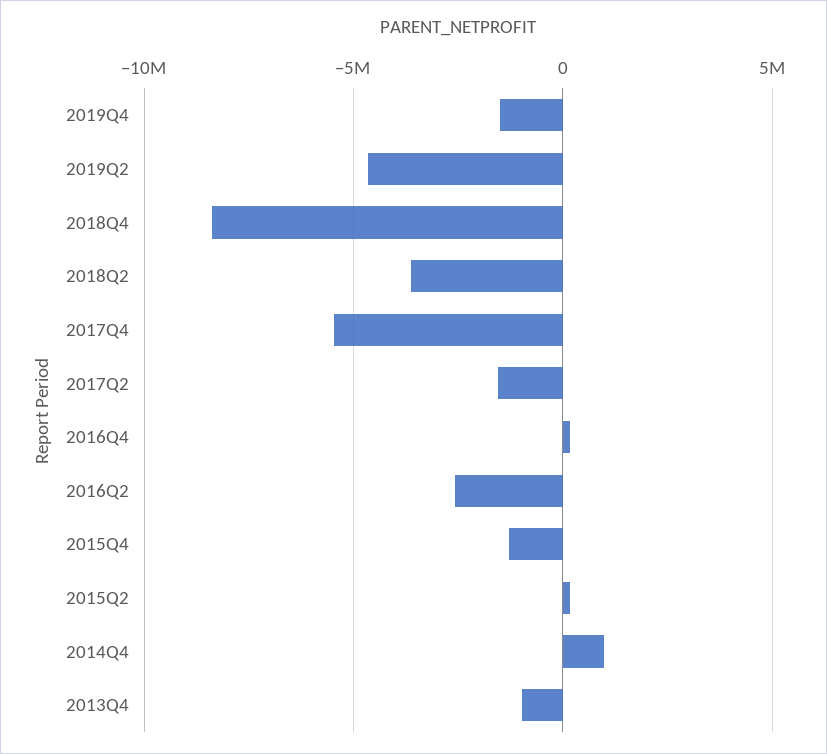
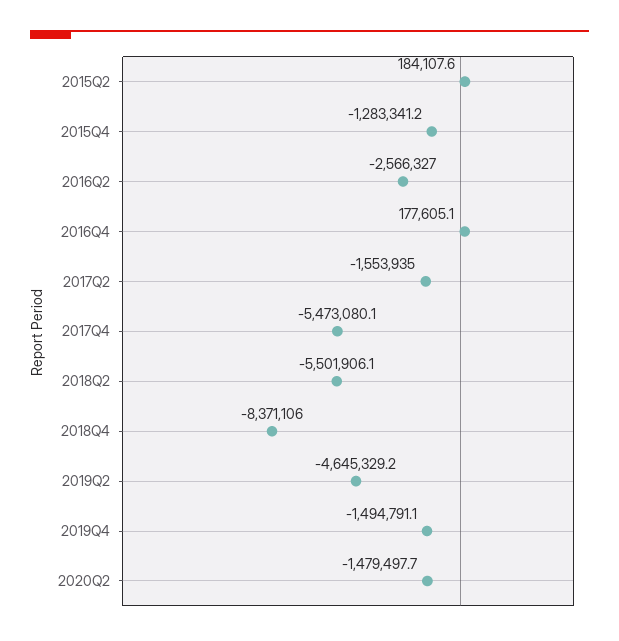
2018Q2: -3500000 -> -5501906.1
2014Q4: 1000000 -> none
2013Q4: -1000000 -> none
2020Q2: none -> -1479497.7

